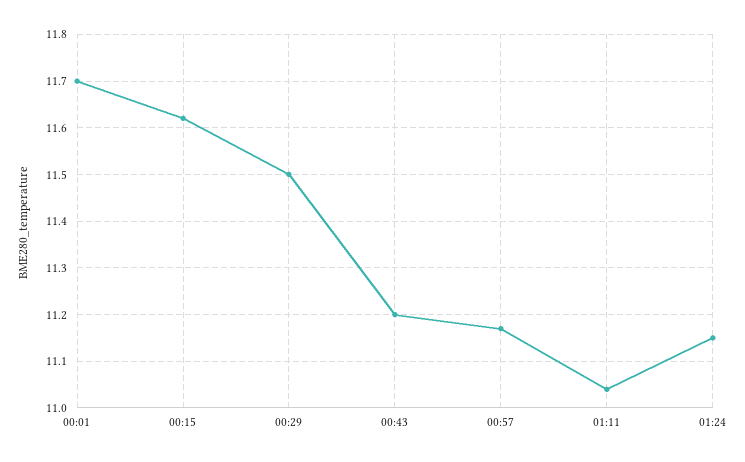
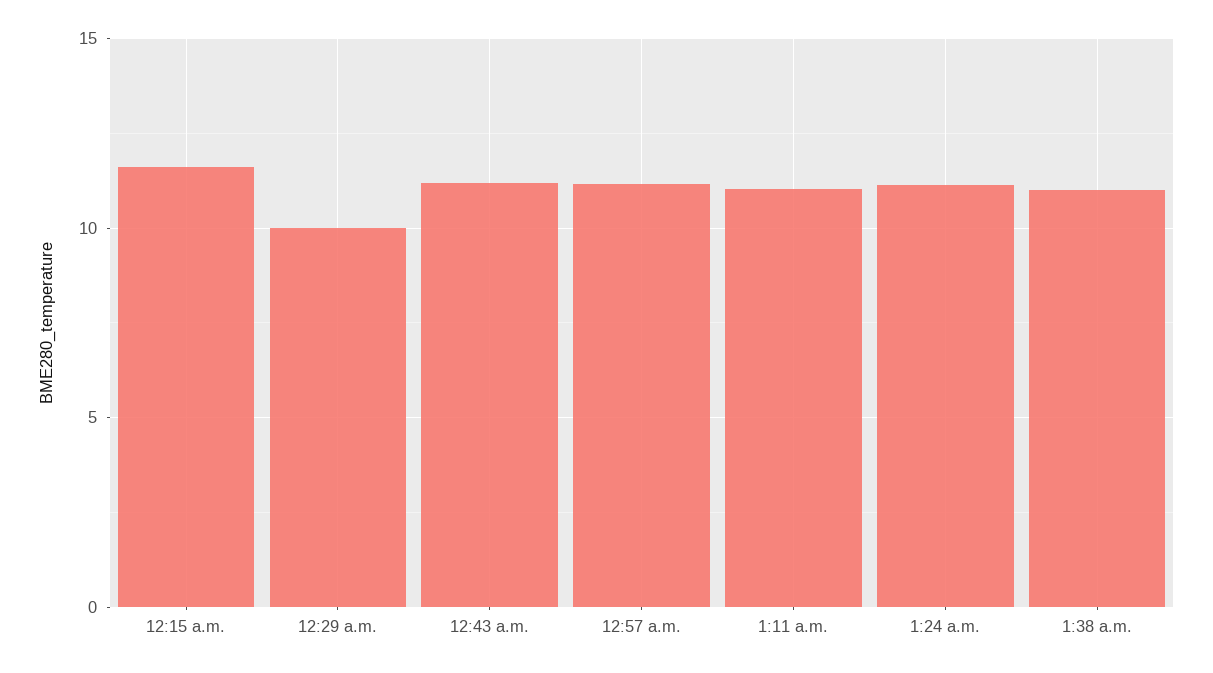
00:01: 11.7 -> none
00:29: 11.5 -> 10
1:38 a.m.: none -> 11

